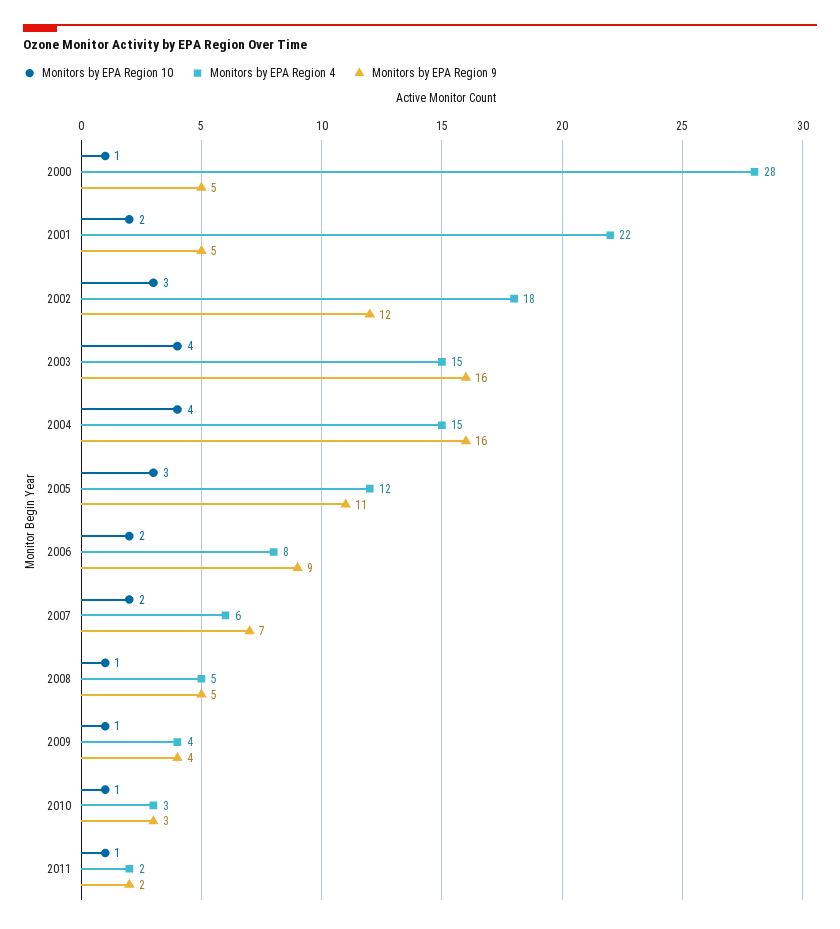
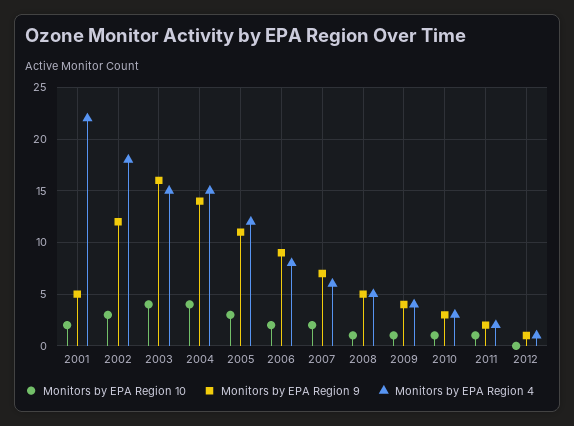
Monitors by EPA Region 10, 2000: 1 -> none
Monitors by EPA Region 4, 2000: 28 -> none
Monitors by EPA Region 9, 2000: 5 -> none
Monitors by EPA Region 9, 2004: 16 -> 14
Monitors by EPA Region 10, 2012: none -> 0
Monitors by EPA Region 9, 2012: none -> 1
Monitors by EPA Region 4, 2012: none -> 1

